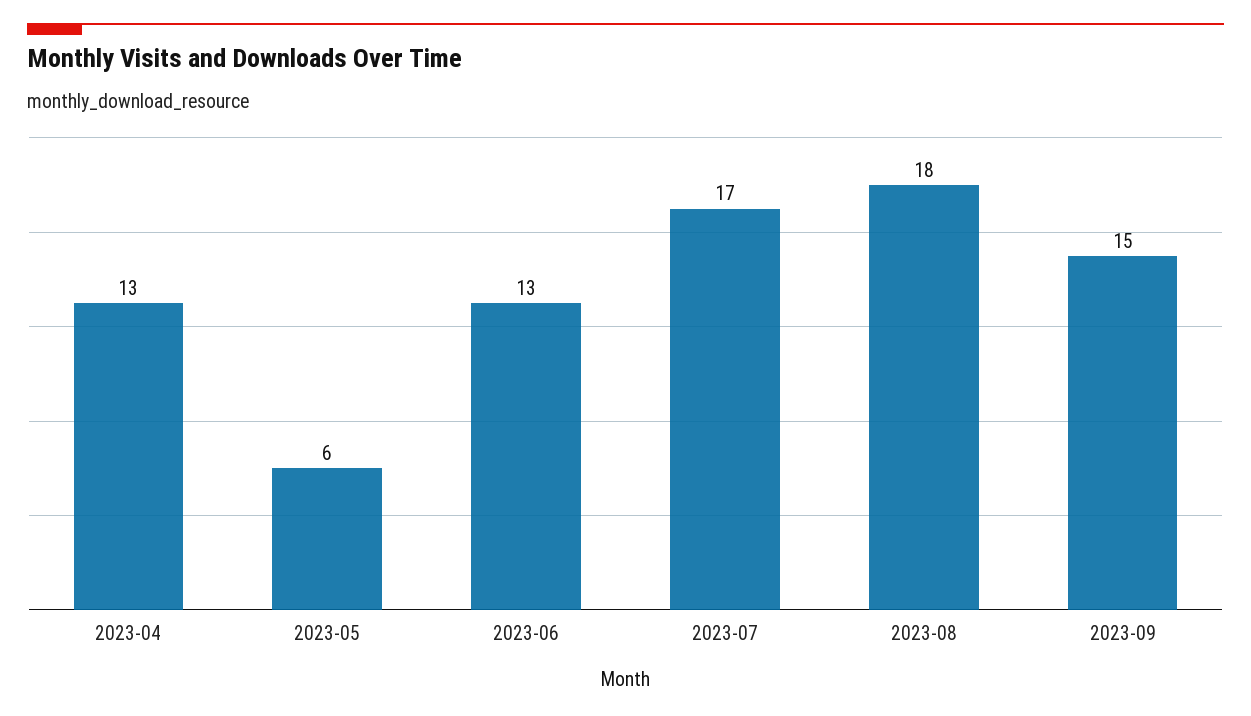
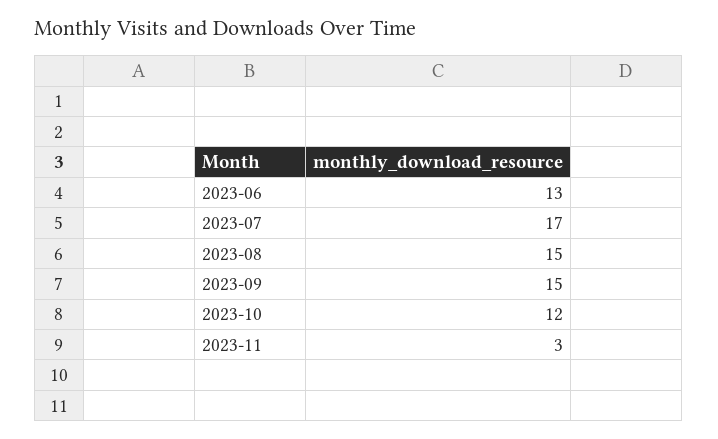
2023-04: 13 -> none
2023-05: 6 -> none
2023-08: 18 -> 15
2023-10: none -> 12
2023-11: none -> 3

